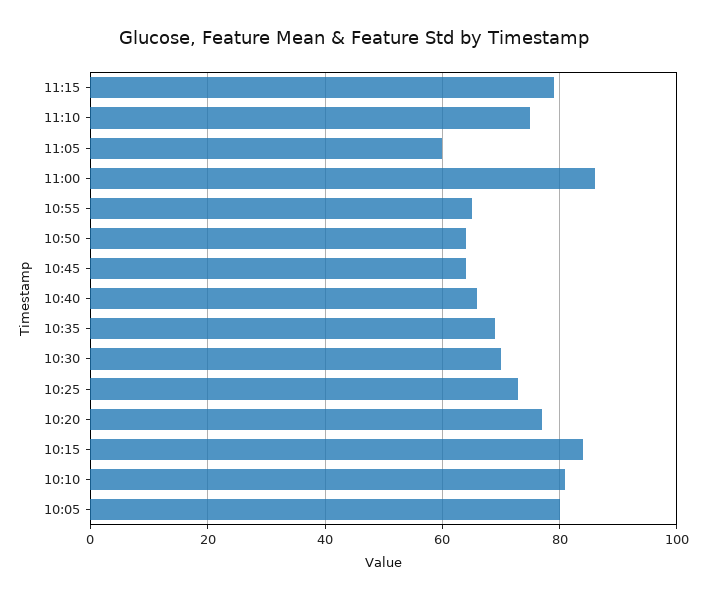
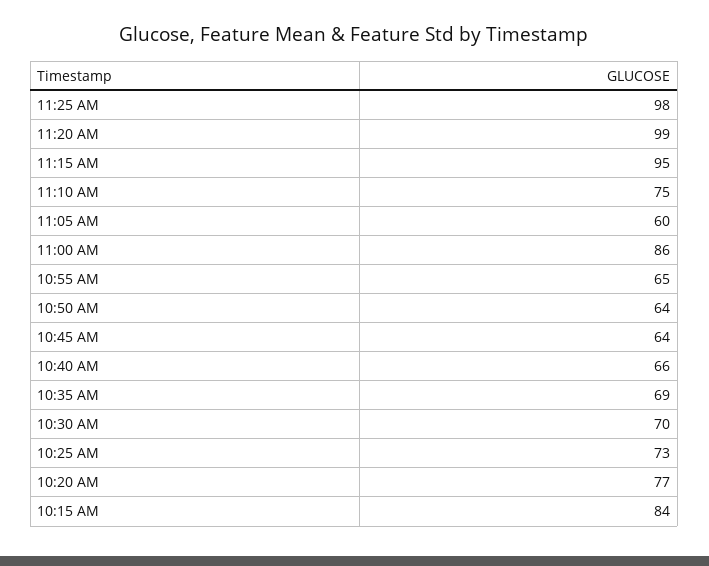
11:15: 80 -> 95
10:10: 80 -> none
10:05: 80 -> none
11:25 AM: none -> 98
11:20 AM: none -> 99

